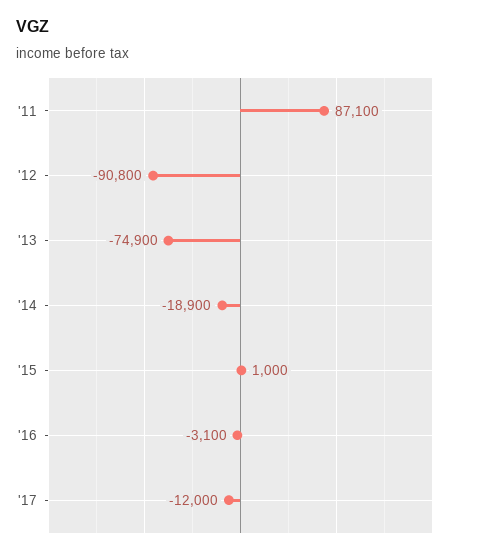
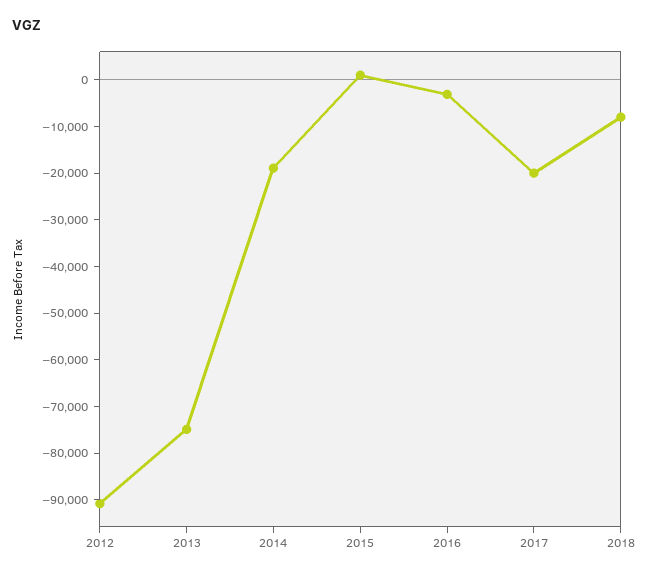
'11: 87100 -> none
'17: -12000 -> -20000
2018: none -> -8000

